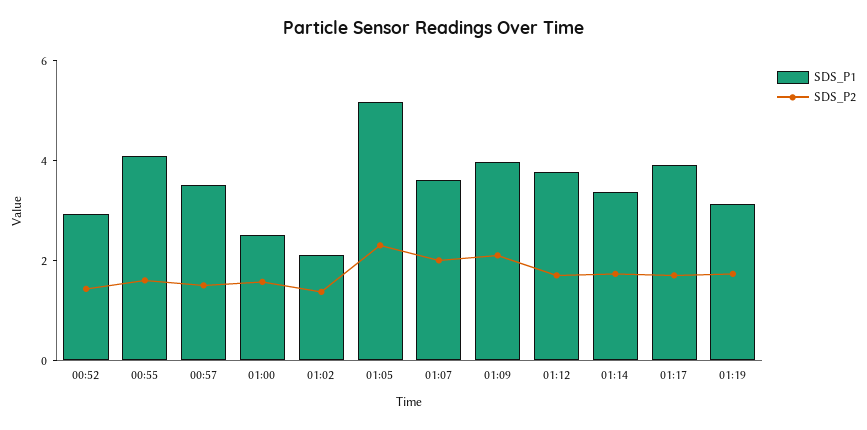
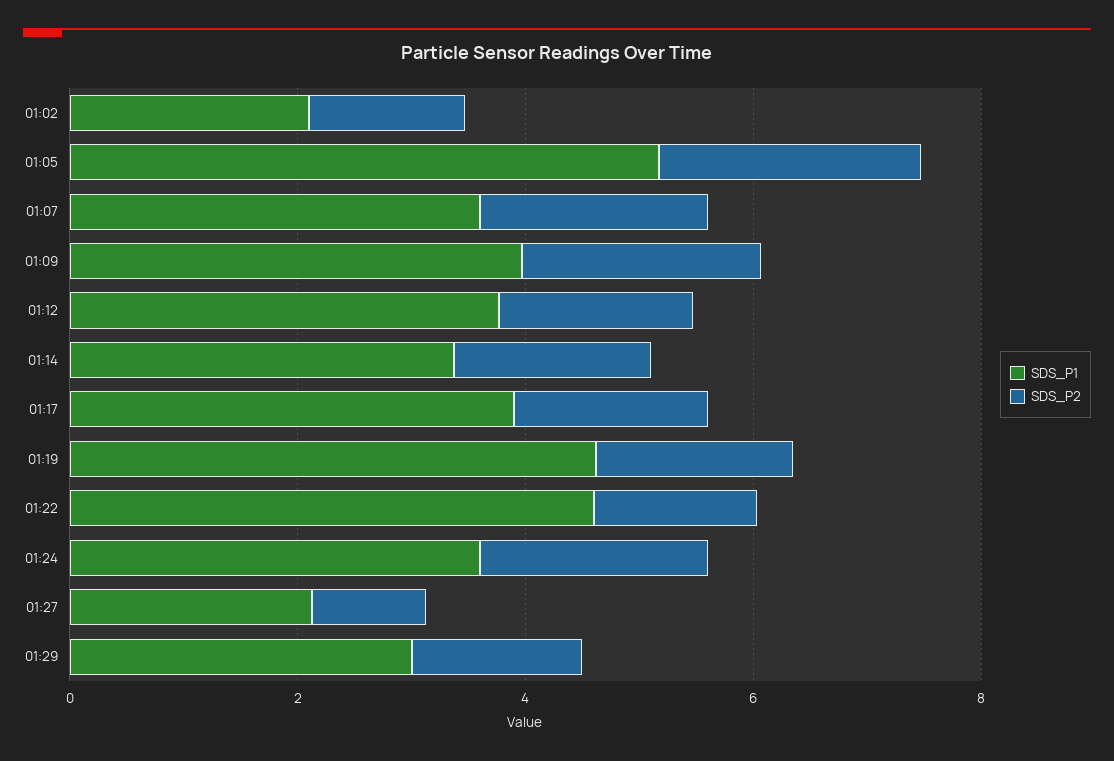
SDS_P1, 00:52: 3 -> none
SDS_P2, 00:52: 1.5 -> none
SDS_P1, 00:55: 4 -> none
SDS_P2, 00:55: 1.5 -> none
SDS_P1, 00:57: 3.5 -> none
SDS_P2, 00:57: 1.5 -> none
SDS_P1, 01:00: 2.5 -> none
SDS_P2, 01:00: 1.5 -> none
SDS_P1, 01:19: 3 -> 4.5
SDS_P1, 01:22: none -> 4.5
SDS_P2, 01:22: none -> 1.5
SDS_P1, 01:24: none -> 3.5
SDS_P2, 01:24: none -> 2
SDS_P1, 01:27: none -> 2
SDS_P2, 01:27: none -> 1
SDS_P1, 01:29: none -> 3
SDS_P2, 01:29: none -> 1.5

